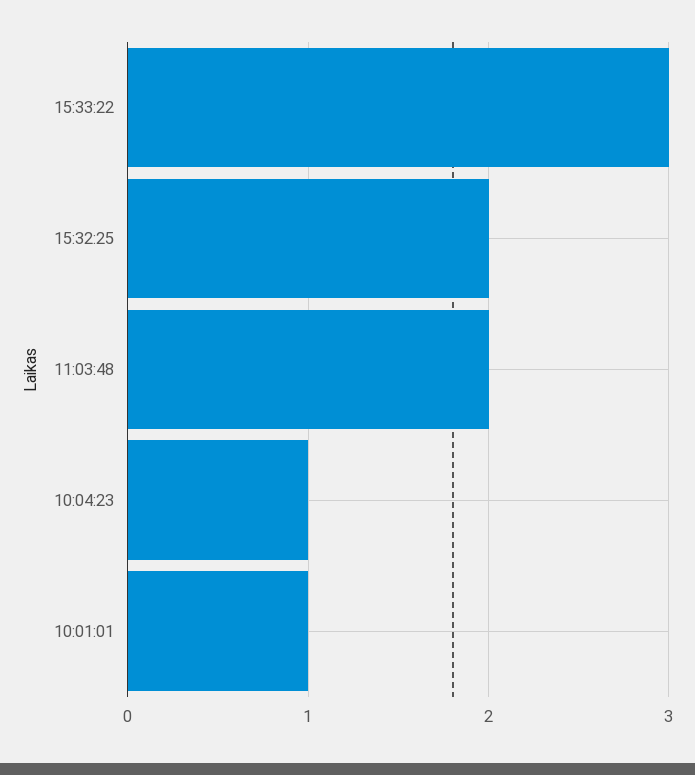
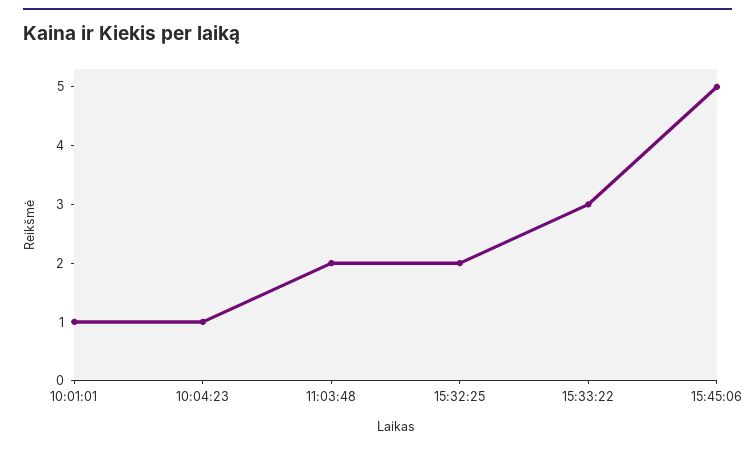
15:45:06: none -> 5

